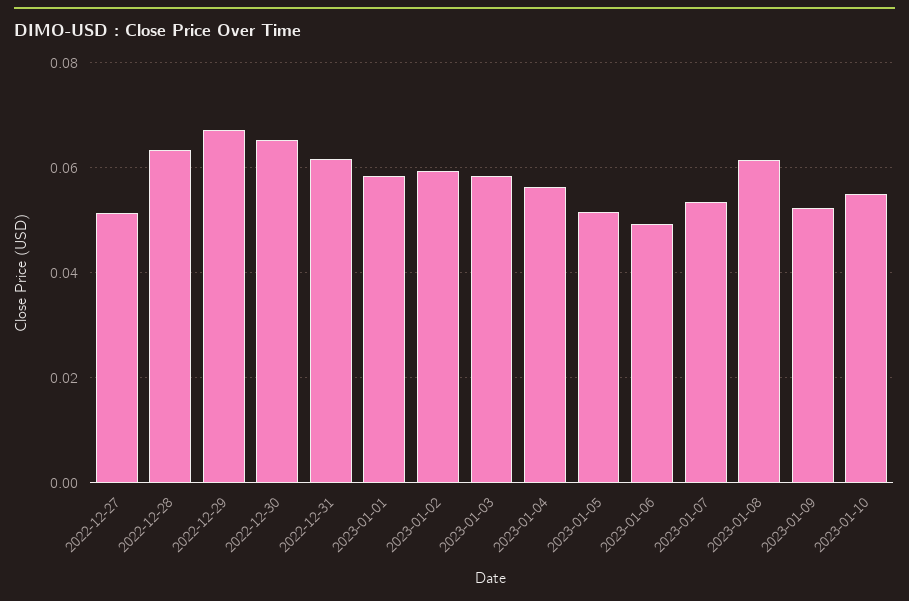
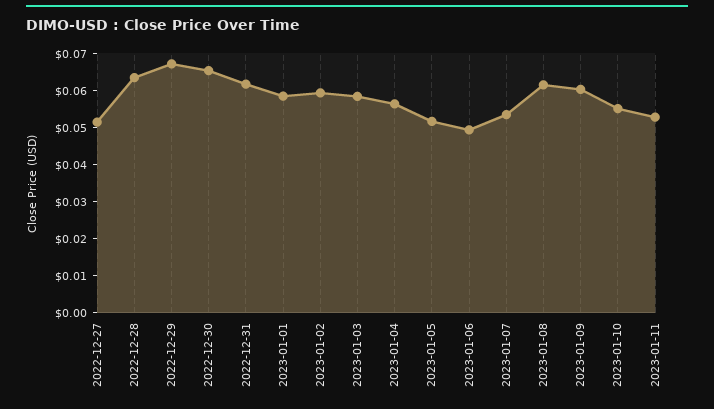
2023-01-09: 0.052 -> 0.06
2023-01-11: none -> 0.0525

